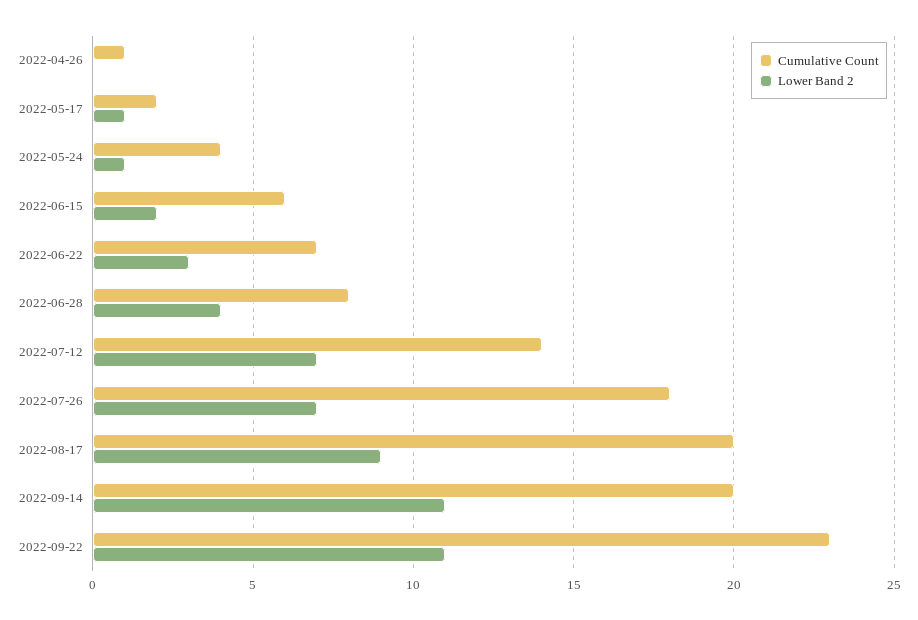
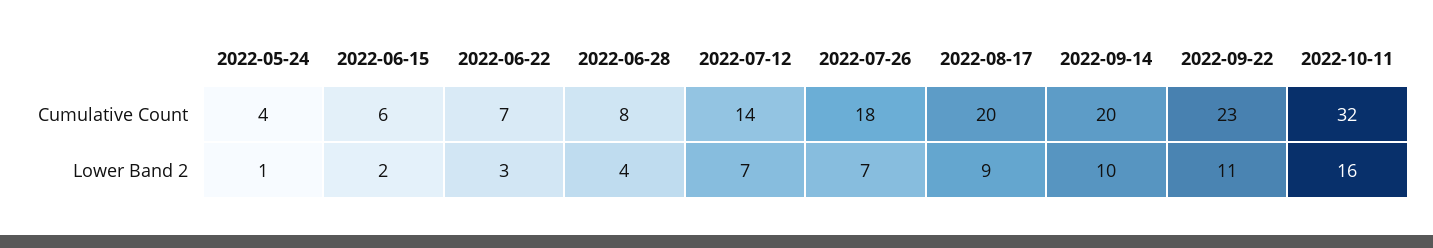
Cumulative Count, 2022-04-26: 1 -> none
Lower Band 2, 2022-04-26: 0 -> none
Cumulative Count, 2022-05-17: 2 -> none
Lower Band 2, 2022-05-17: 1 -> none
Lower Band 2, 2022-09-14: 11 -> 10
Cumulative Count, 2022-10-11: none -> 32
Lower Band 2, 2022-10-11: none -> 16

